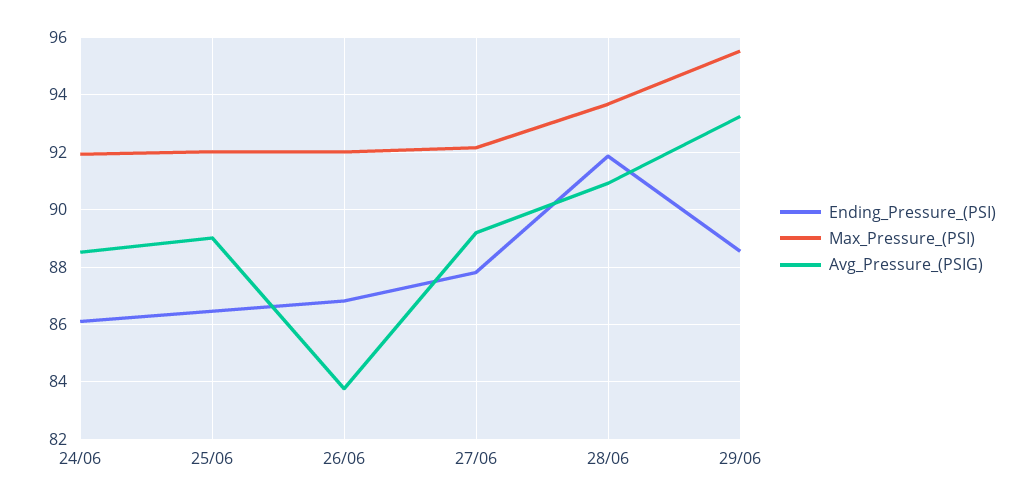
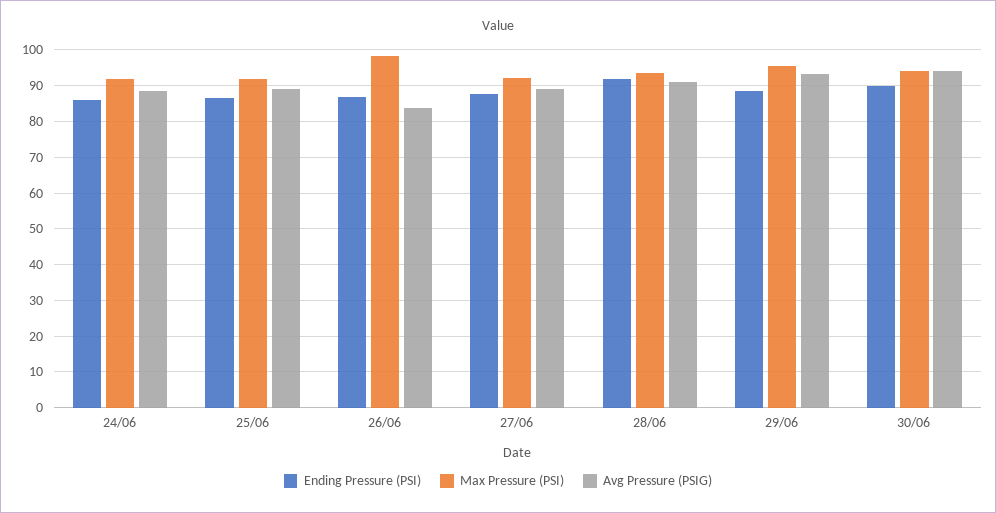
Max_Pressure_(PSI), 26/06: 92 -> 98
Ending_Pressure_(PSI), 30/06: none -> 90
Max_Pressure_(PSI), 30/06: none -> 94
Avg_Pressure_(PSIG), 30/06: none -> 94

